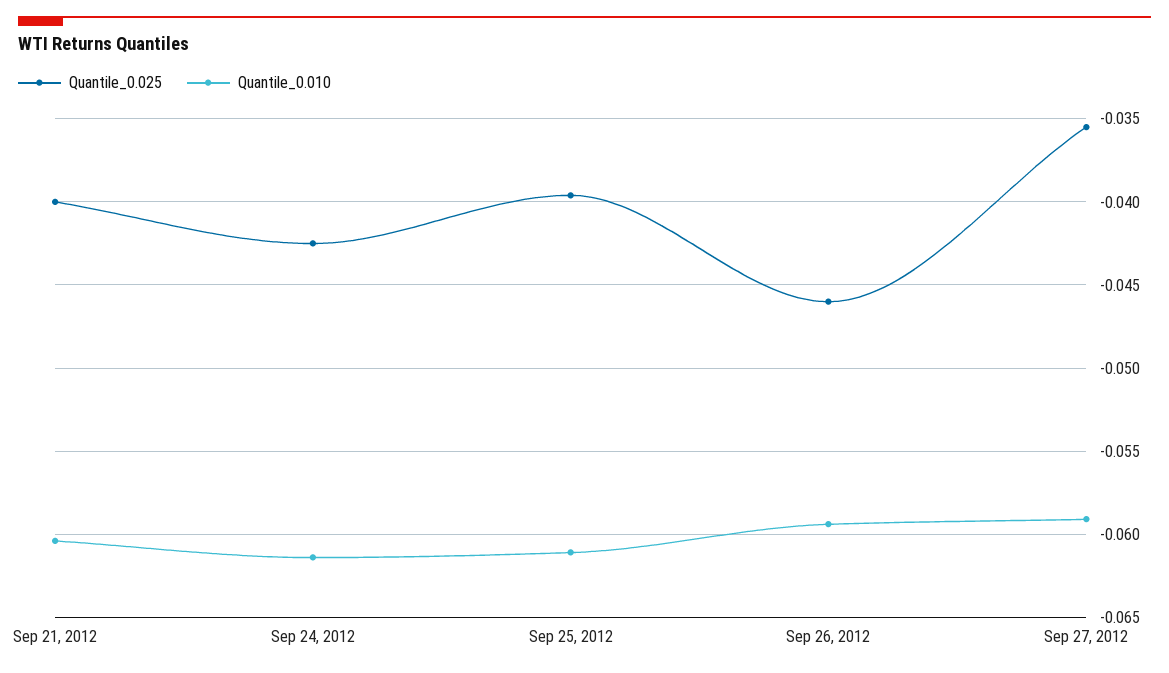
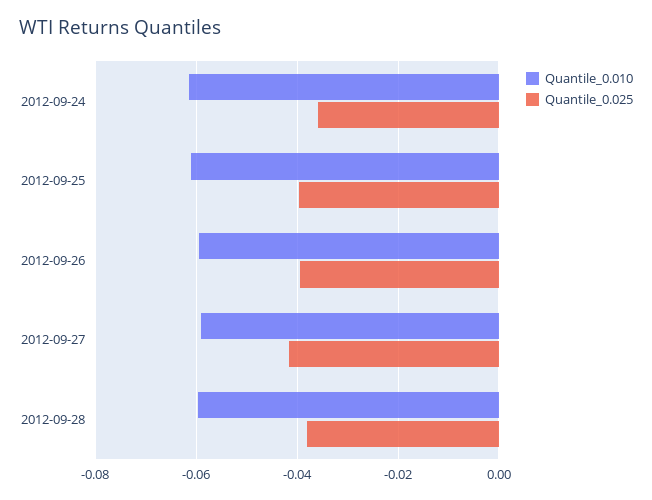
Quantile_0.025, Sep 21, 2012: -0.04 -> none
Quantile_0.010, Sep 21, 2012: -0.0605 -> none
Quantile_0.025, Sep 24, 2012: -0.0425 -> -0.036
Quantile_0.025, Sep 26, 2012: -0.046 -> -0.04
Quantile_0.025, Sep 27, 2012: -0.0355 -> -0.042
Quantile_0.010, 2012-09-28: none -> -0.06
Quantile_0.025, 2012-09-28: none -> -0.038

